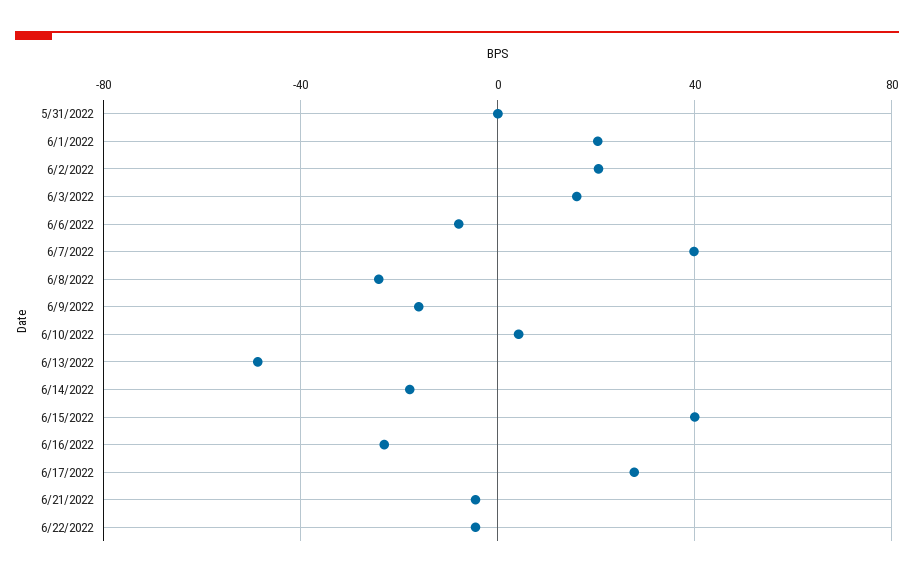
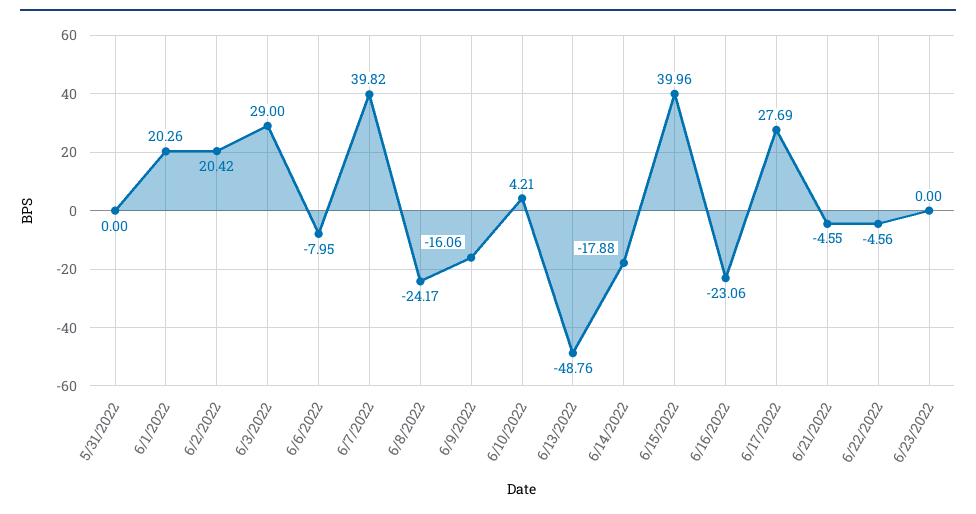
6/3/2022: 15 -> 29
6/23/2022: none -> 0

